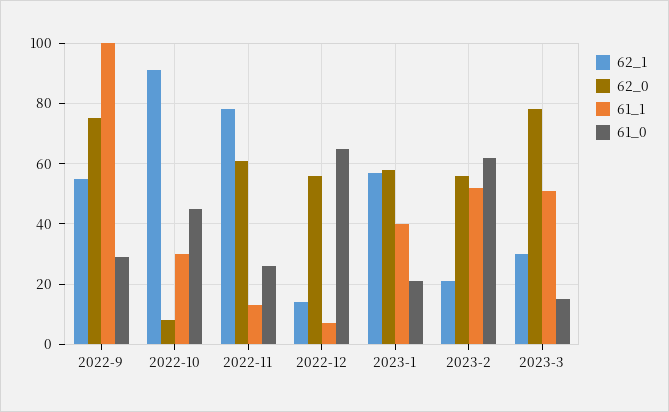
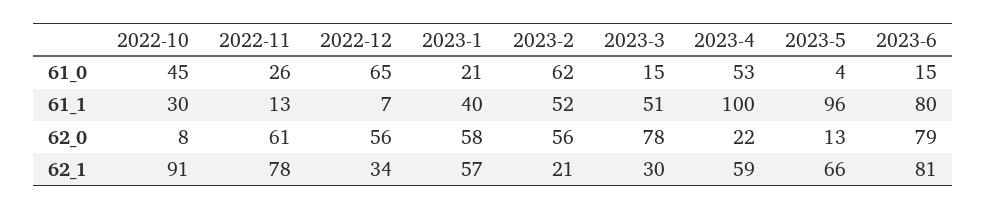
62_1, 2022-9: 55 -> none
62_0, 2022-9: 75 -> none
61_1, 2022-9: 100 -> none
61_0, 2022-9: 30 -> none
62_1, 2022-12: 15 -> 34
61_0, 2023-4: none -> 53
61_0, 2023-5: none -> 4
61_0, 2023-6: none -> 15
61_1, 2023-4: none -> 100
61_1, 2023-5: none -> 96
61_1, 2023-6: none -> 80
62_0, 2023-4: none -> 22
62_0, 2023-5: none -> 13
62_0, 2023-6: none -> 79
62_1, 2023-4: none -> 59
62_1, 2023-5: none -> 66
62_1, 2023-6: none -> 81

